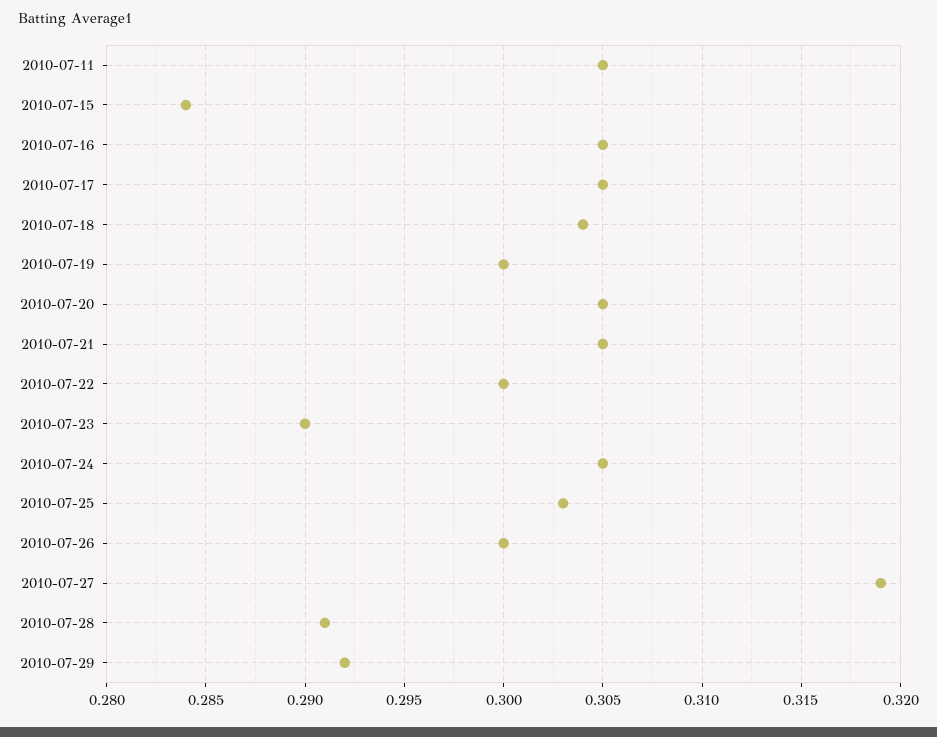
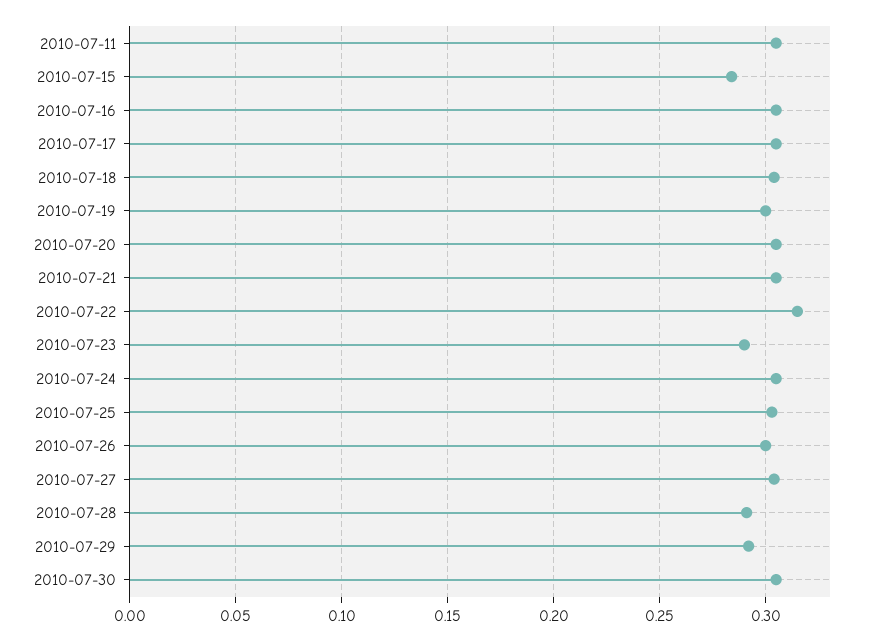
2010-07-22: 0.3 -> 0.315
2010-07-27: 0.319 -> 0.305
2010-07-30: none -> 0.305

